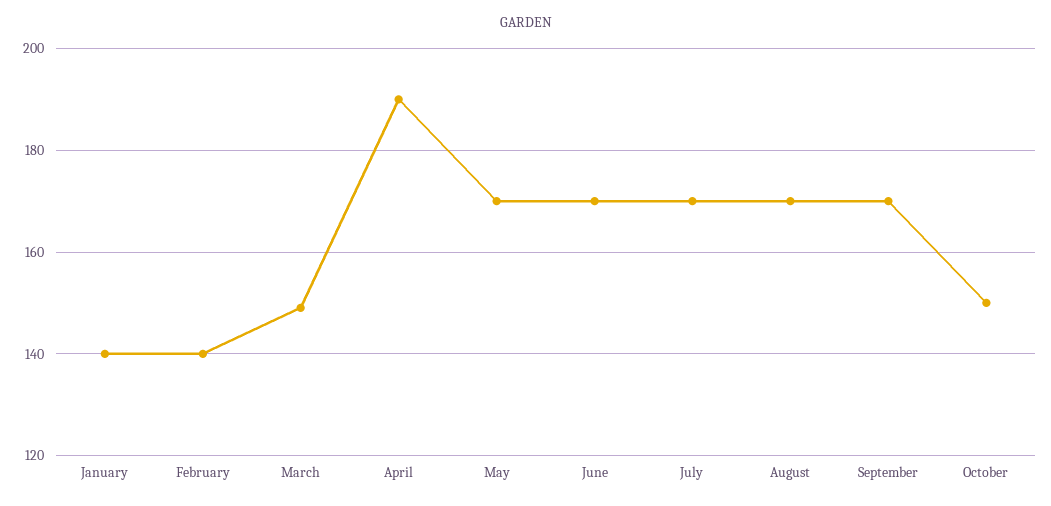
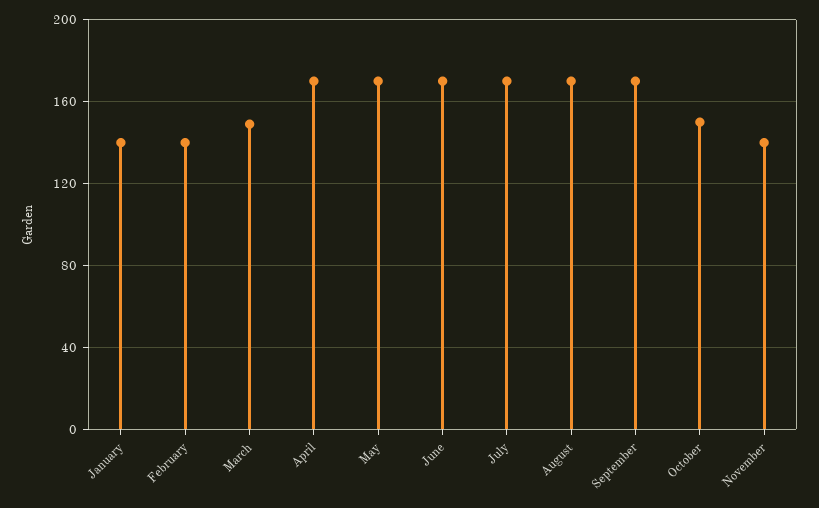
April: 190 -> 170
November: none -> 140

